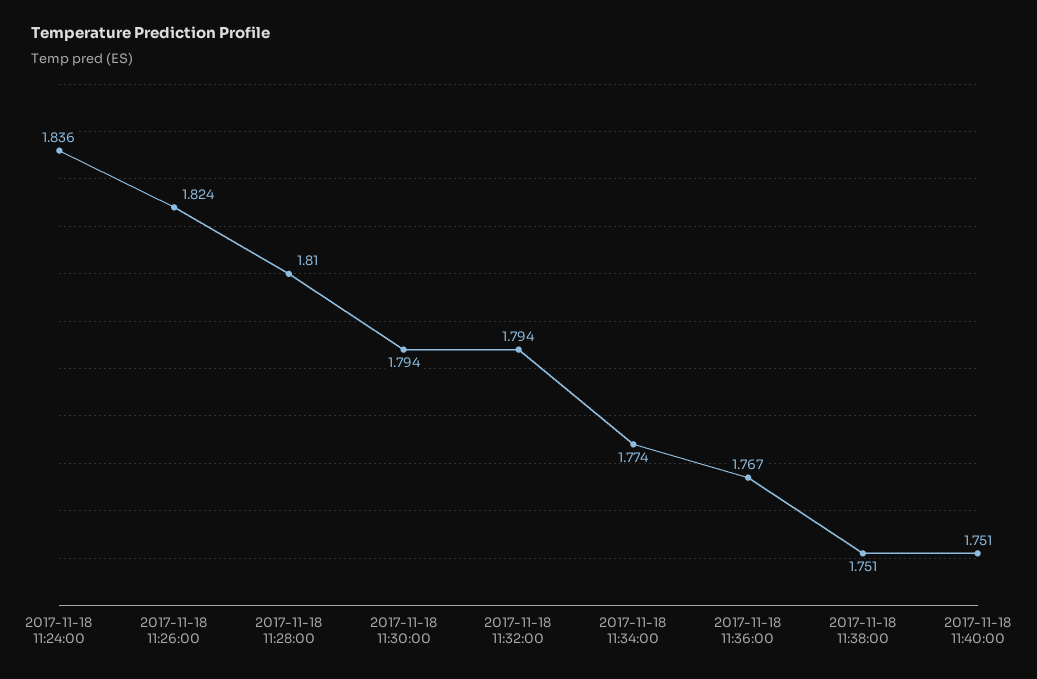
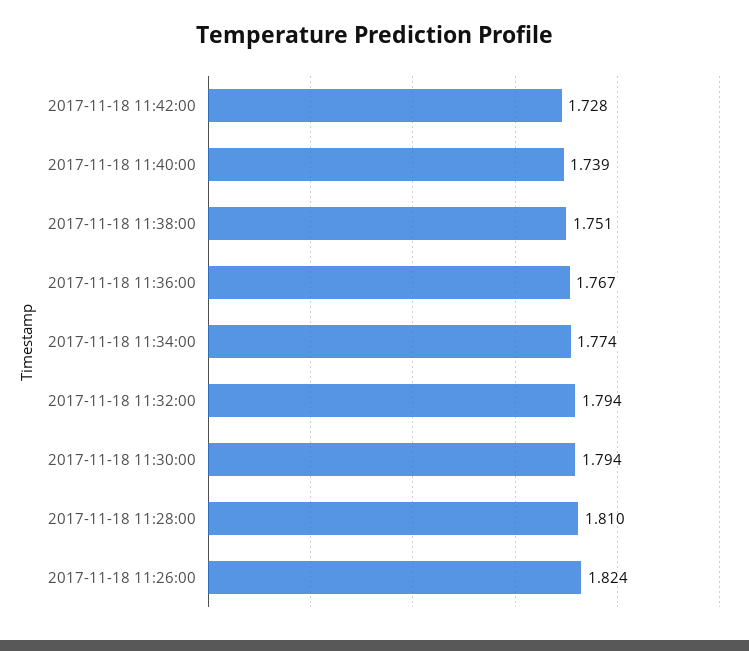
2017-11-18 11:24:00: 1.836 -> none
2017-11-18 11:40:00: 1.751 -> 1.739
2017-11-18 11:42:00: none -> 1.728

